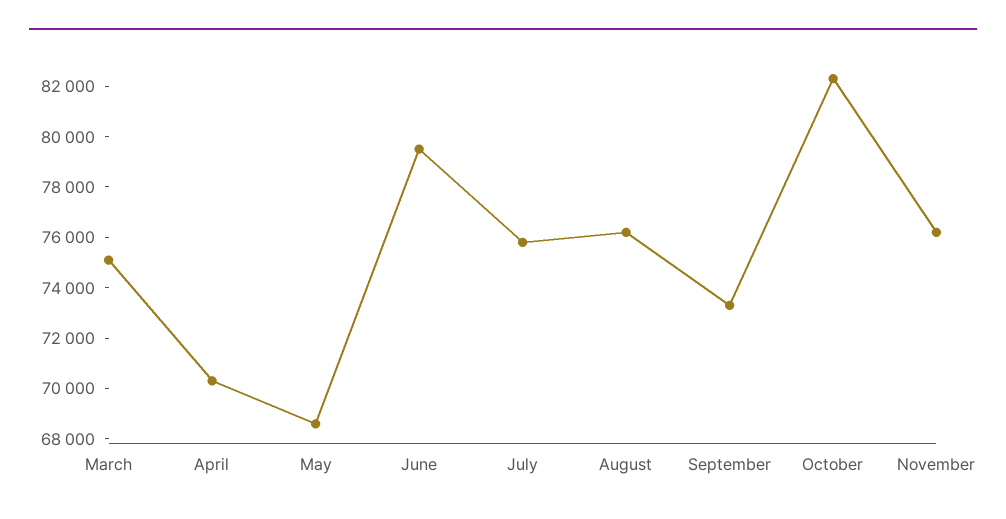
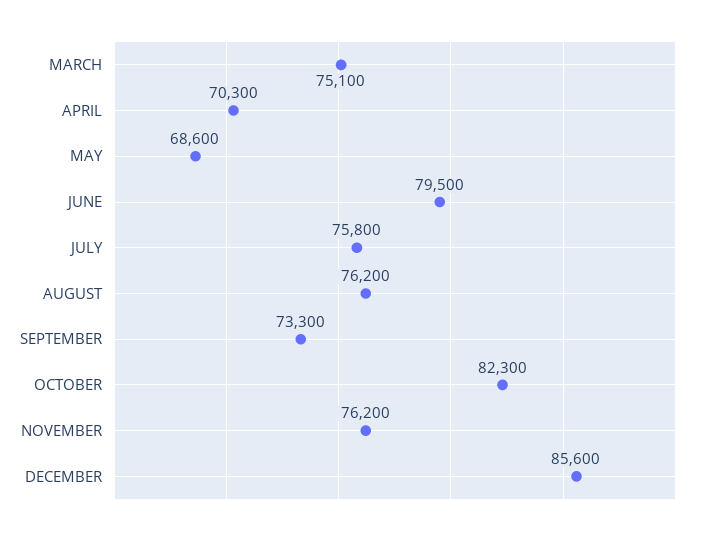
DECEMBER: none -> 85600

